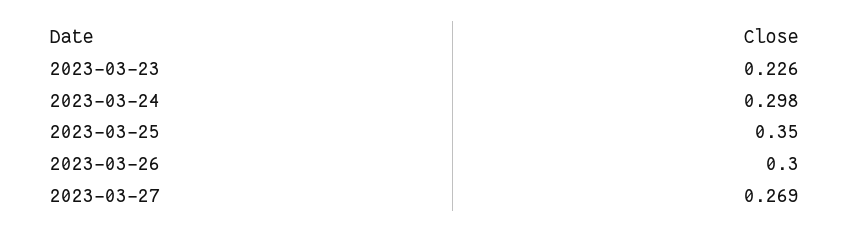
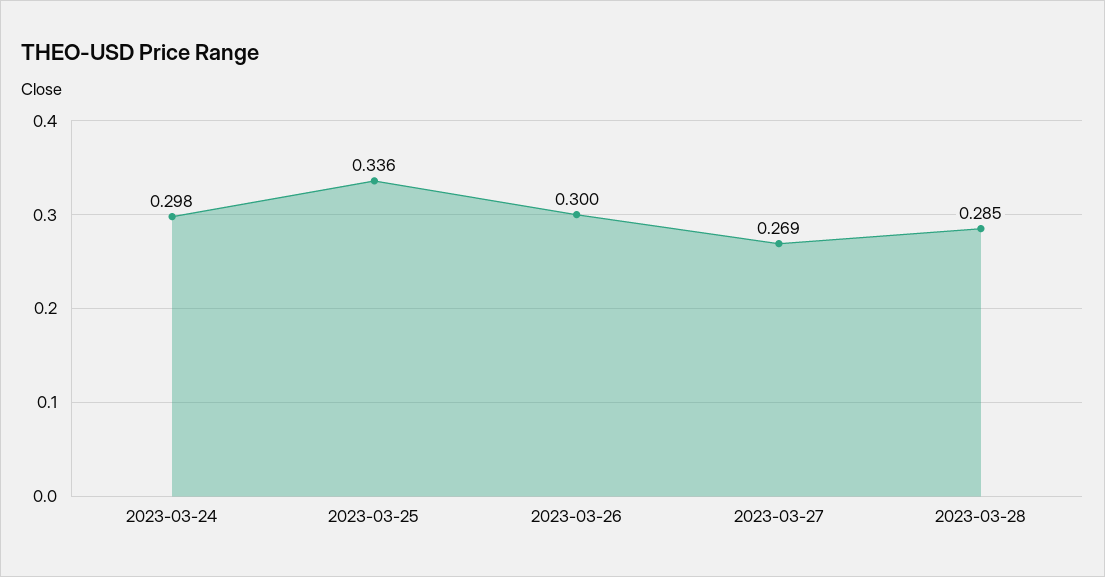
2023-03-23: 0.226 -> none
2023-03-25: 0.35 -> 0.336
2023-03-28: none -> 0.285

